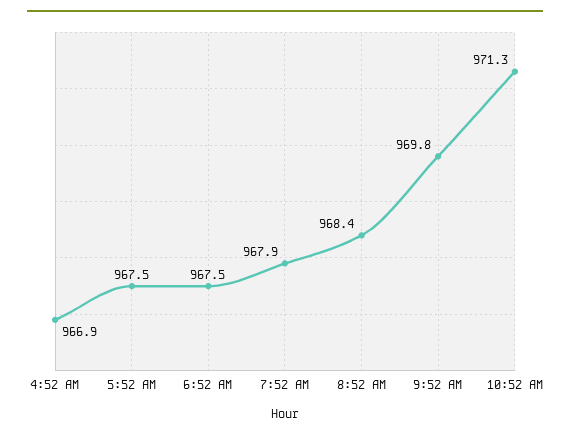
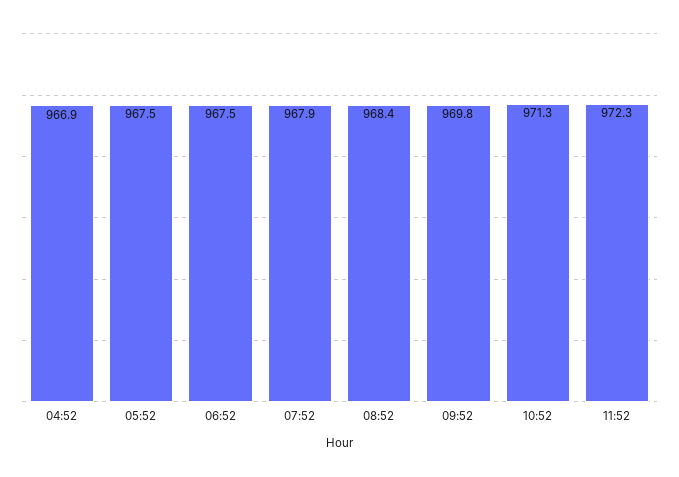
11:52: none -> 972.3

